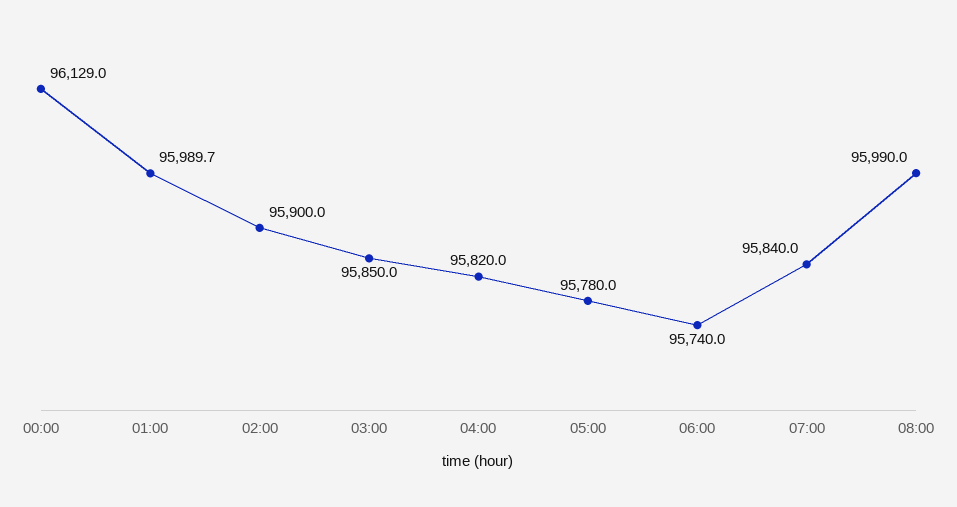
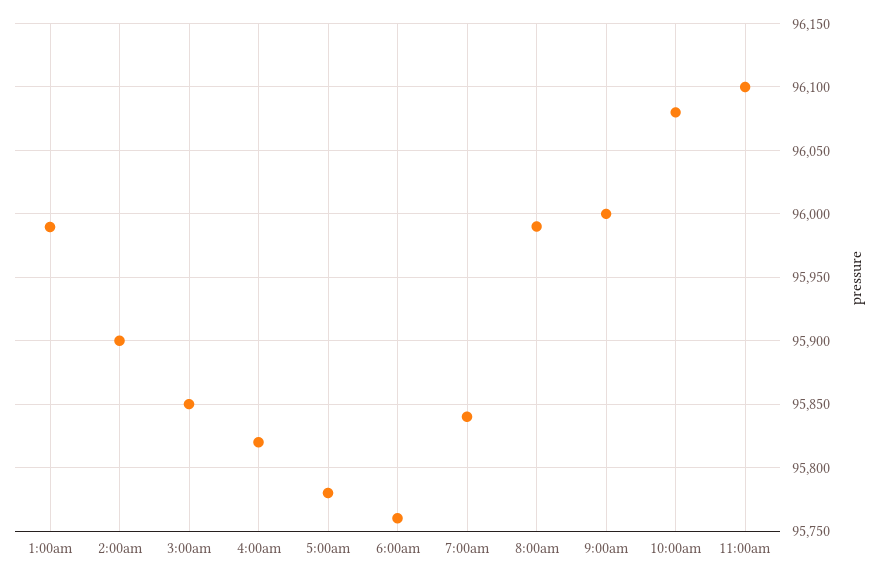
00:00: 96129 -> none
06:00: 95740 -> 95760
9:00am: none -> 96000
10:00am: none -> 96080
11:00am: none -> 96100

